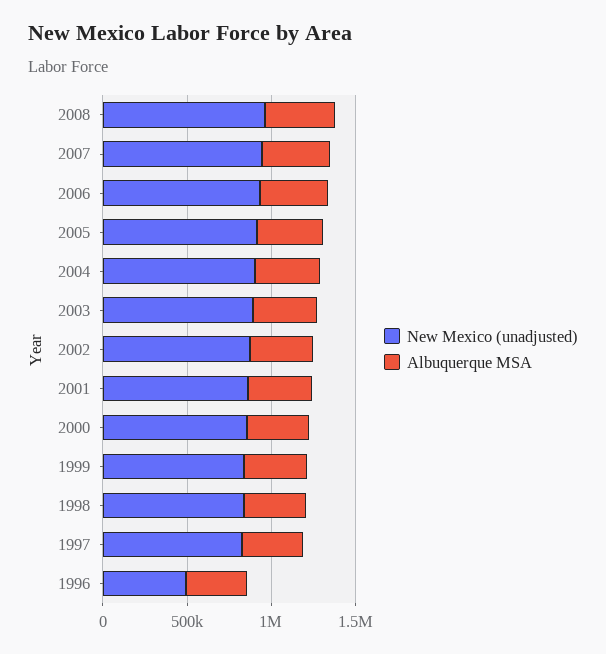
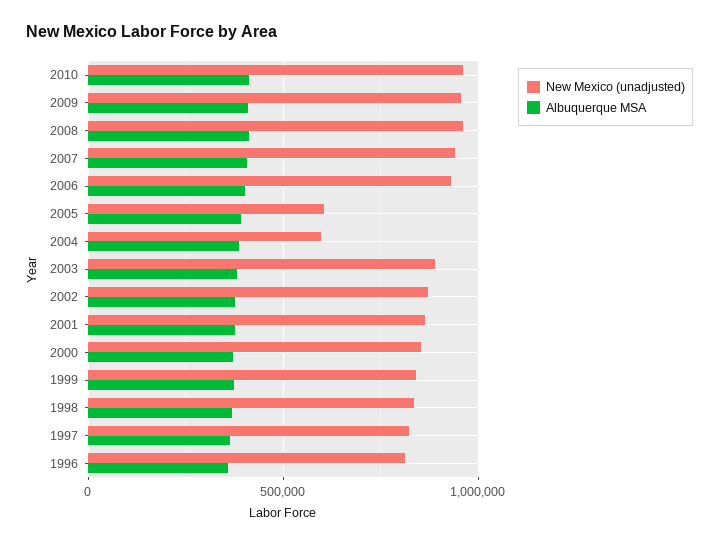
New Mexico (unadjusted), 2005: 900000 -> 600000
New Mexico (unadjusted), 2004: 900000 -> 600000
New Mexico (unadjusted), 1996: 500000 -> 800000
New Mexico (unadjusted), 2010: none -> 950000
Albuquerque MSA, 2010: none -> 400000
New Mexico (unadjusted), 2009: none -> 950000
Albuquerque MSA, 2009: none -> 400000

